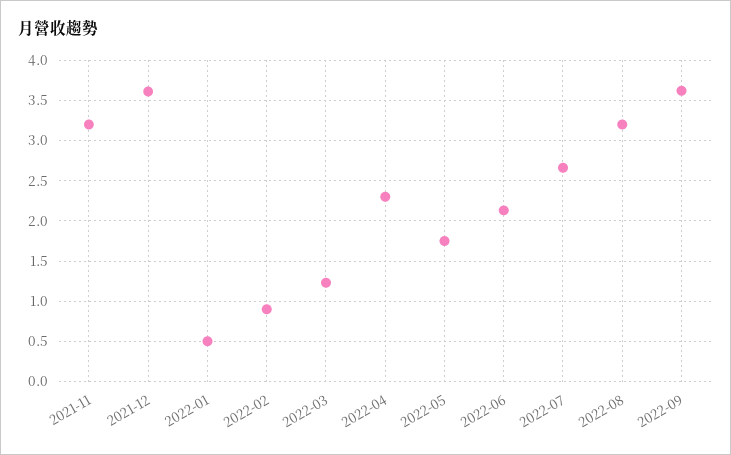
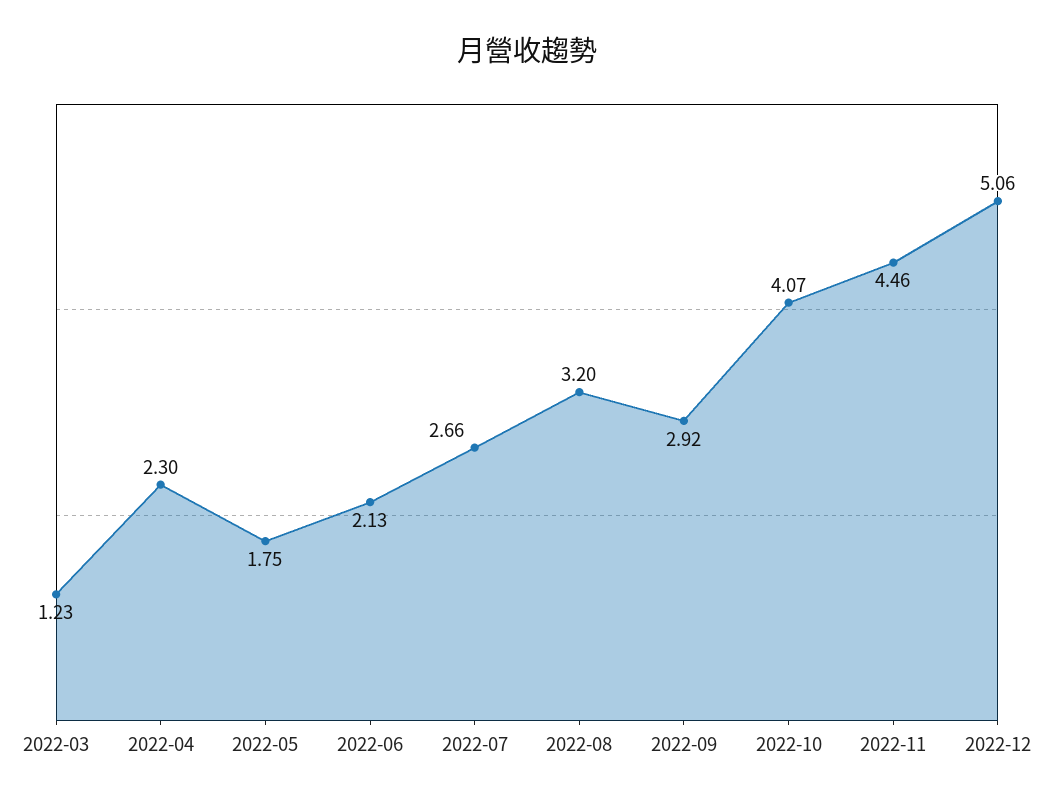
2021-11: 3.2 -> none
2021-12: 3.6 -> none
2022-01: 0.5 -> none
2022-02: 0.9 -> none
2022-09: 3.6 -> 2.92
2022-10: none -> 4.07
2022-11: none -> 4.46
2022-12: none -> 5.06

